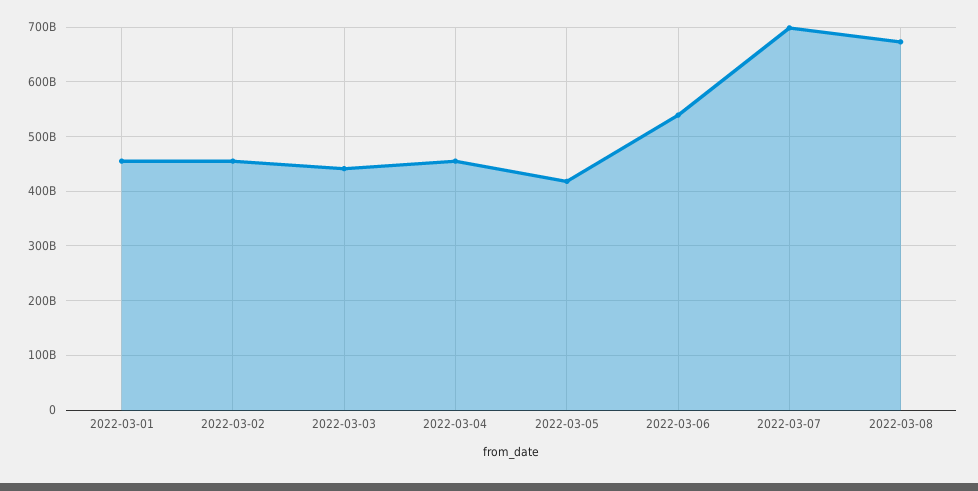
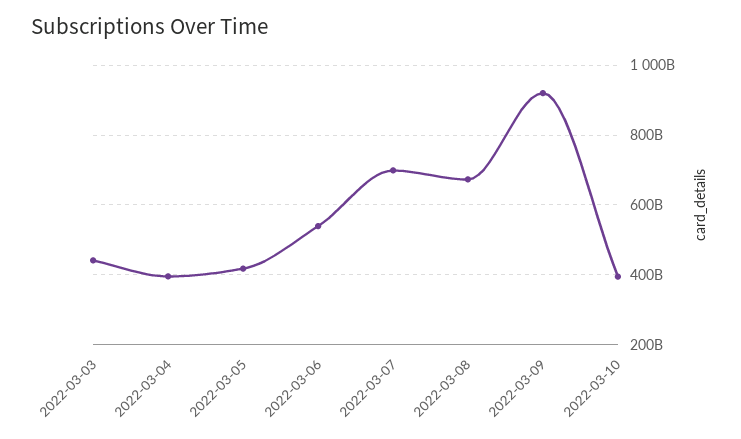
2022-03-01: 460000000000 -> none
2022-03-02: 460000000000 -> none
2022-03-04: 460000000000 -> 400000000000
2022-03-09: none -> 920000000000
2022-03-10: none -> 400000000000

